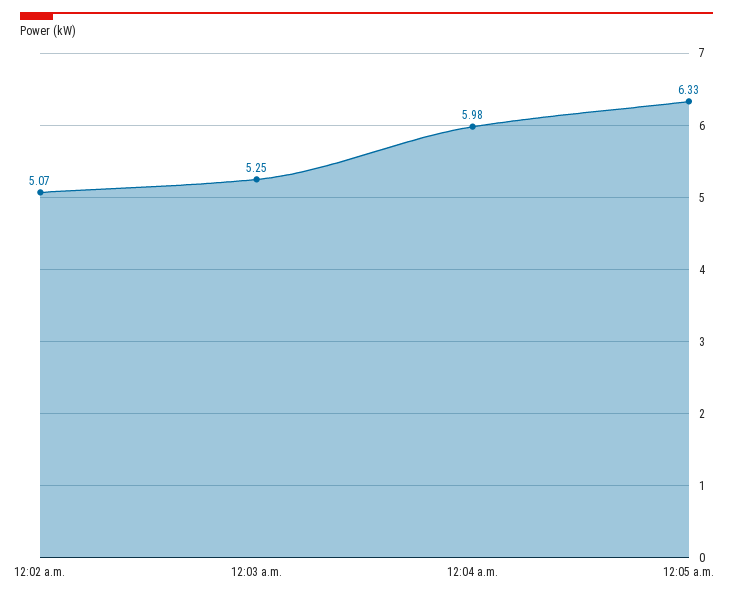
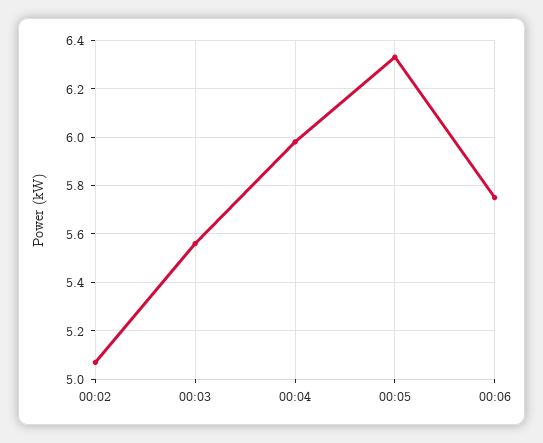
12:03 a.m.: 5.25 -> 5.55
00:06: none -> 5.75

